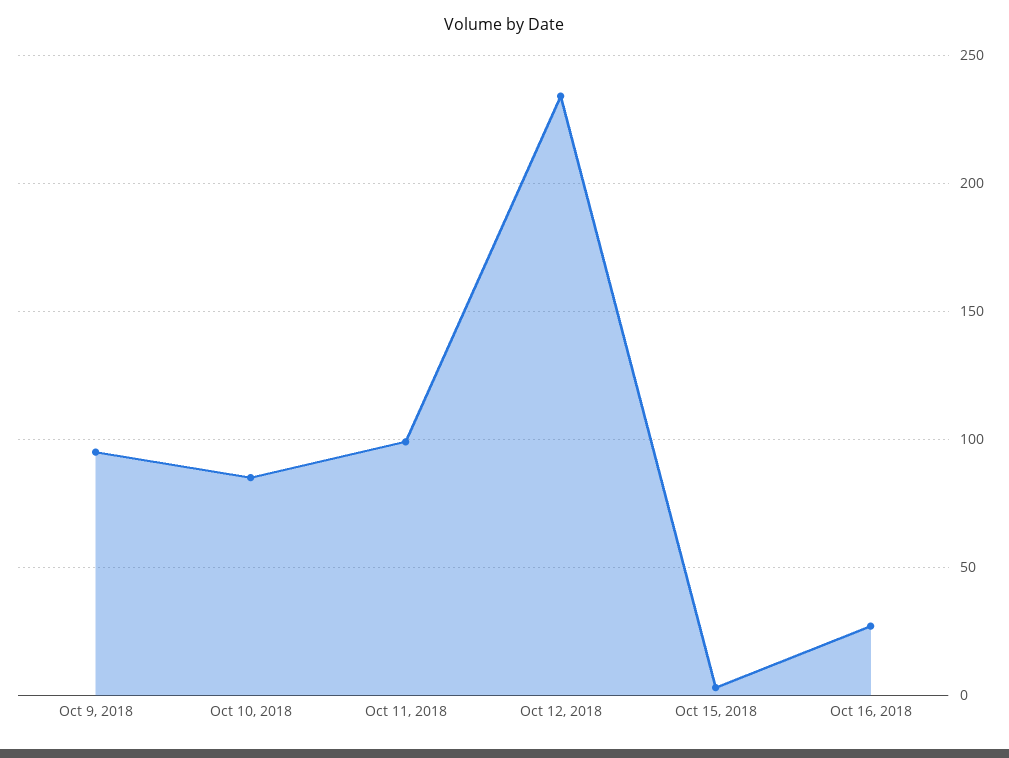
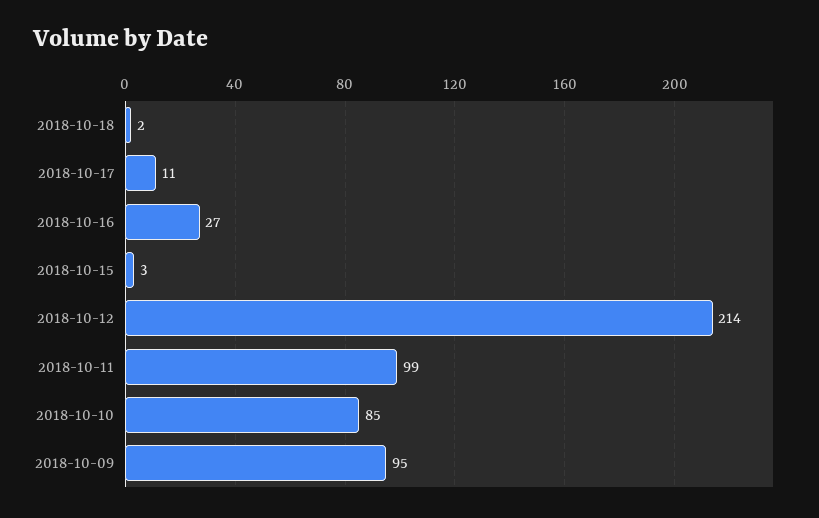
Oct 12, 2018: 235 -> 214
2018-10-18: none -> 2
2018-10-17: none -> 11

